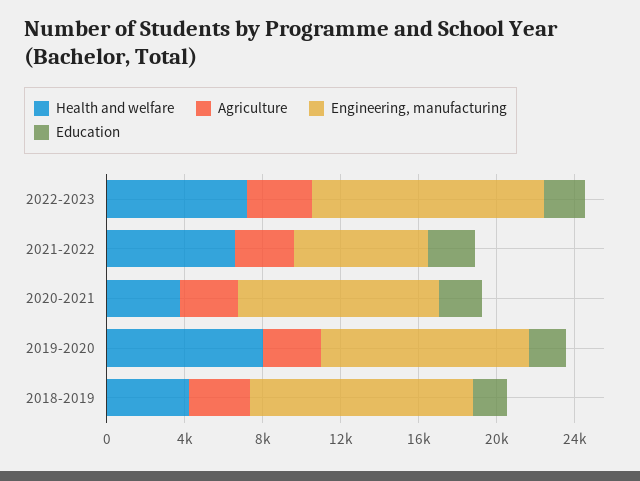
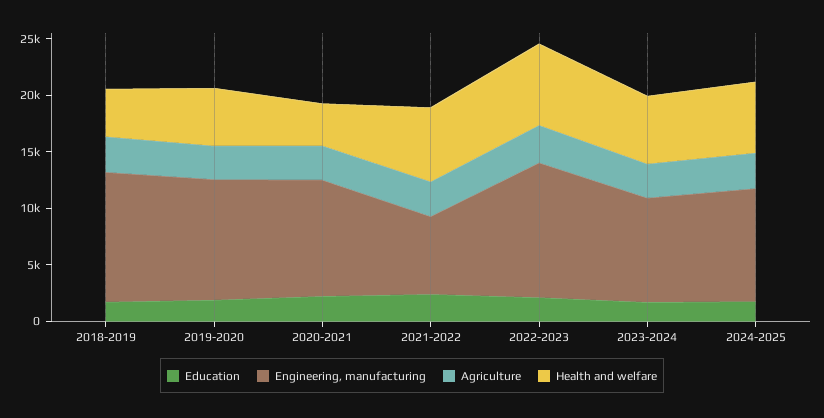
Health and welfare, 2019-2020: 8000 -> 5000
Education, 2023-2024: none -> 2000
Engineering, manufacturing, 2023-2024: none -> 9000
Agriculture, 2023-2024: none -> 3000
Health and welfare, 2023-2024: none -> 6000
Education, 2024-2025: none -> 2000
Engineering, manufacturing, 2024-2025: none -> 10000
Agriculture, 2024-2025: none -> 3000
Health and welfare, 2024-2025: none -> 6000

